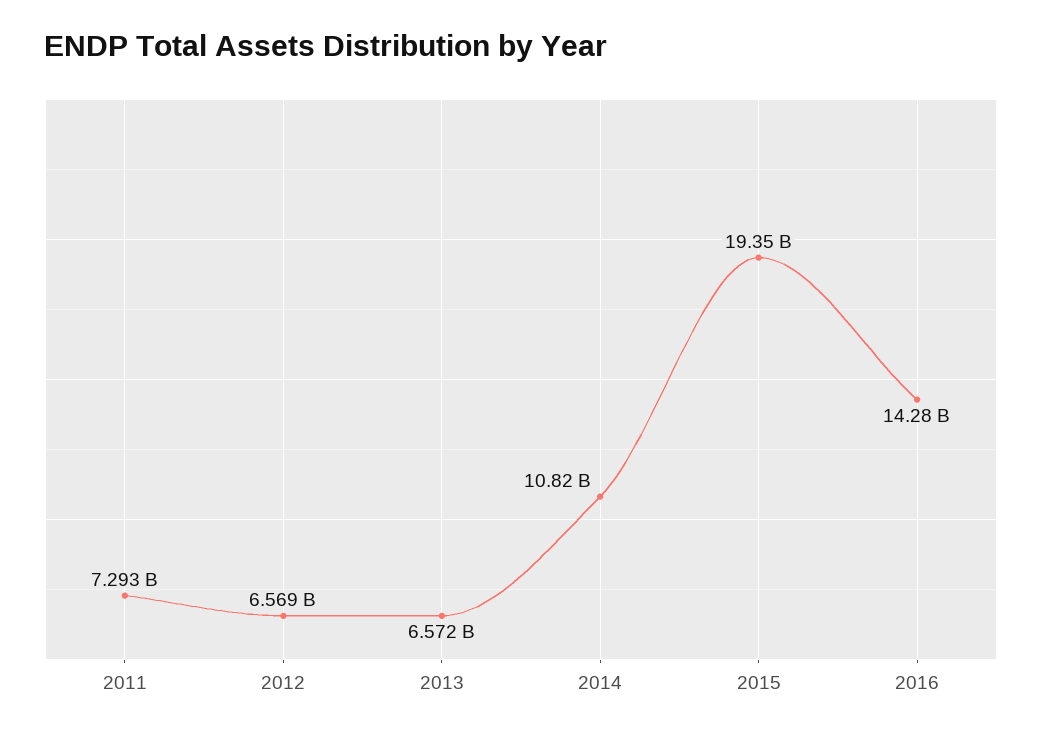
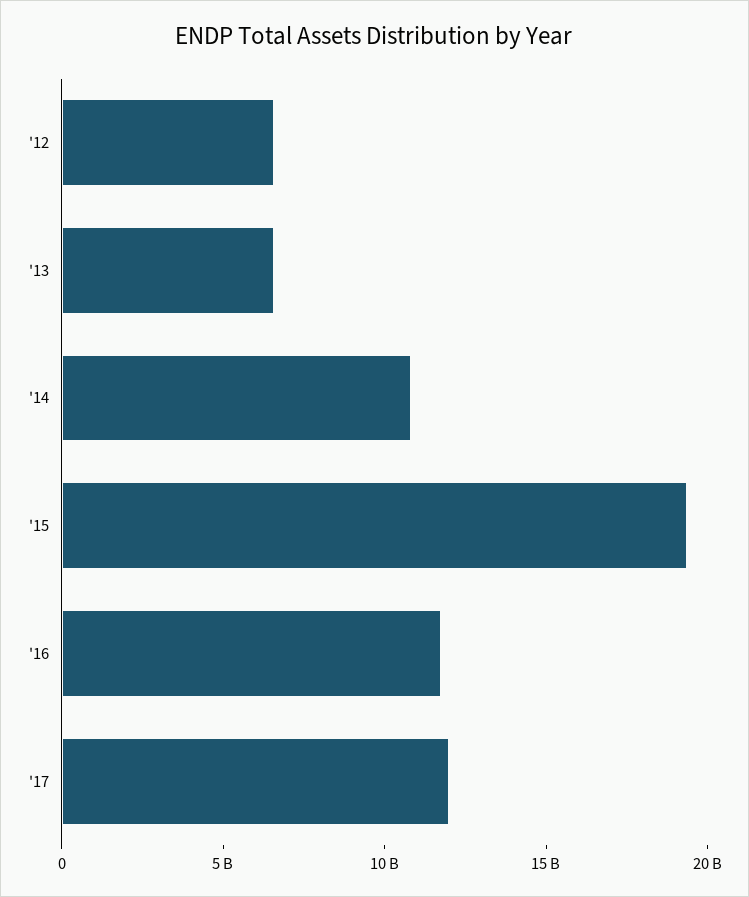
2011: 7293000000 -> none
2016: 14280000000 -> 12000000000
'17: none -> 12000000000

